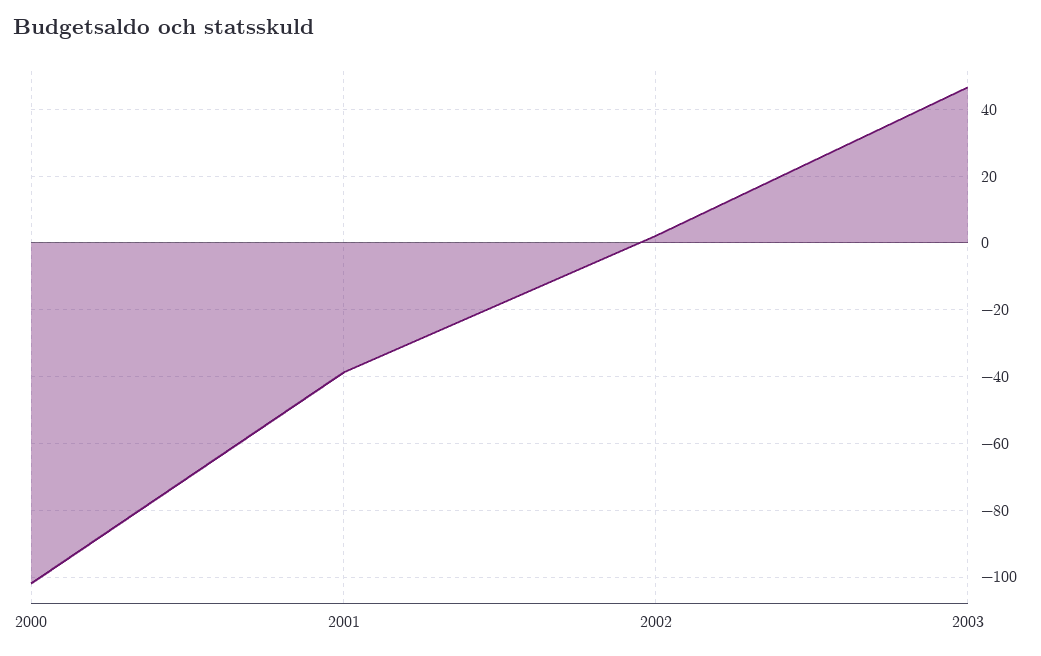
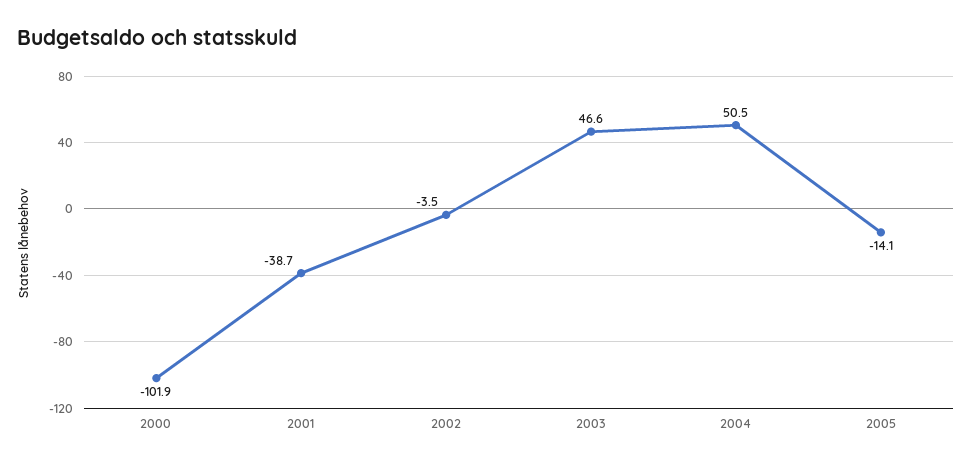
2002: 2 -> -3.5
2004: none -> 50.5
2005: none -> -14.1

